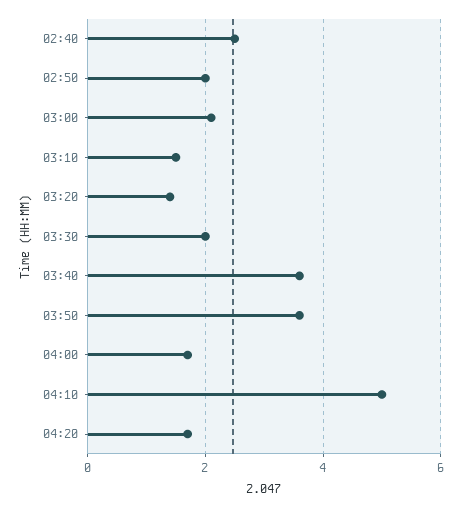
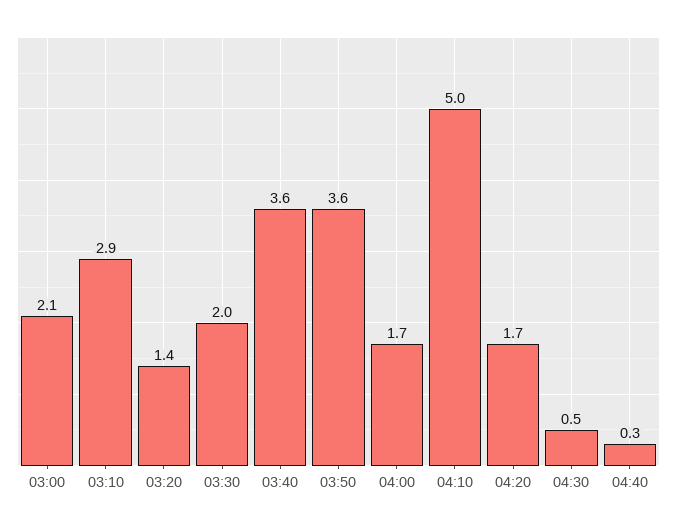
02:40: 2.5 -> none
02:50: 2 -> none
03:10: 1.5 -> 2.9
04:30: none -> 0.5
04:40: none -> 0.3

